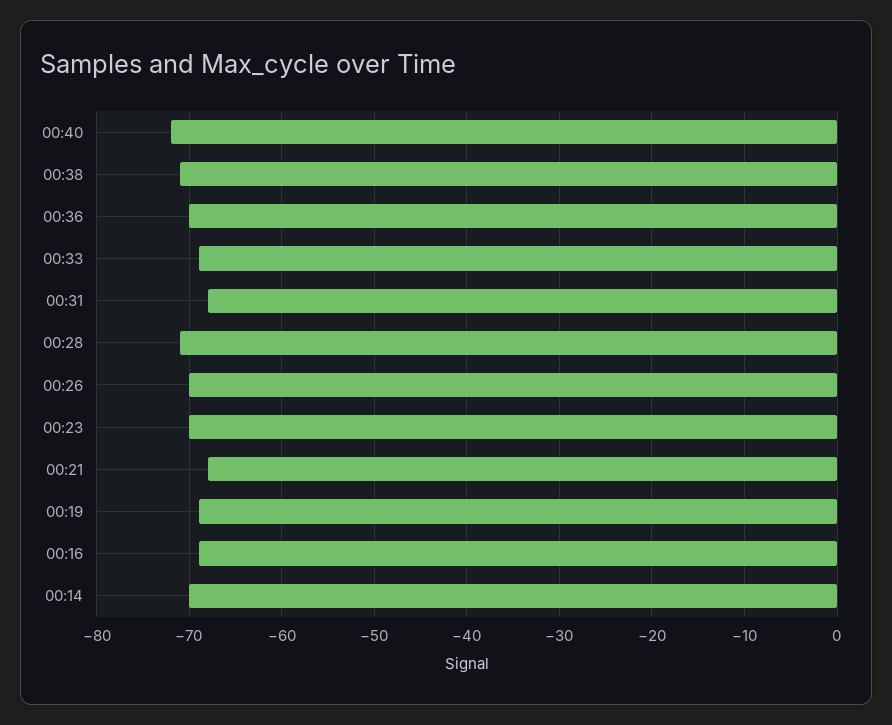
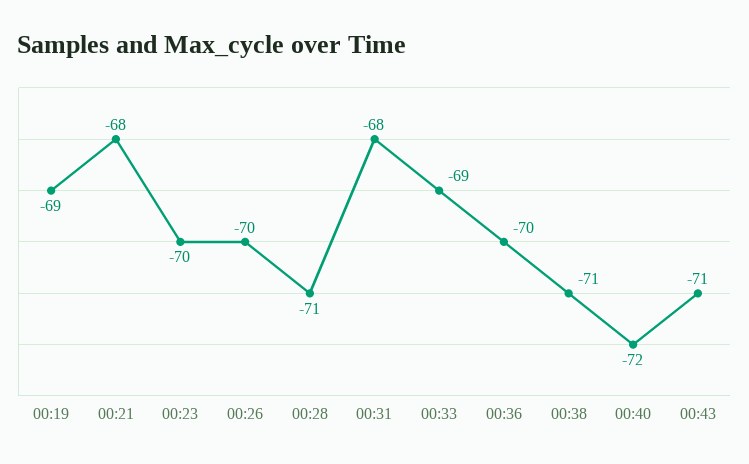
00:16: -69 -> none
00:14: -70 -> none
00:43: none -> -71

